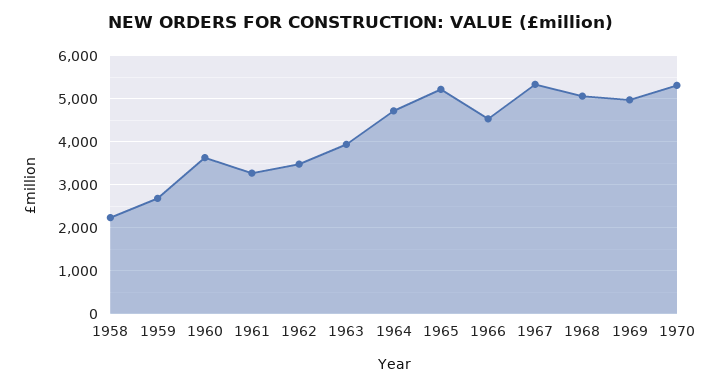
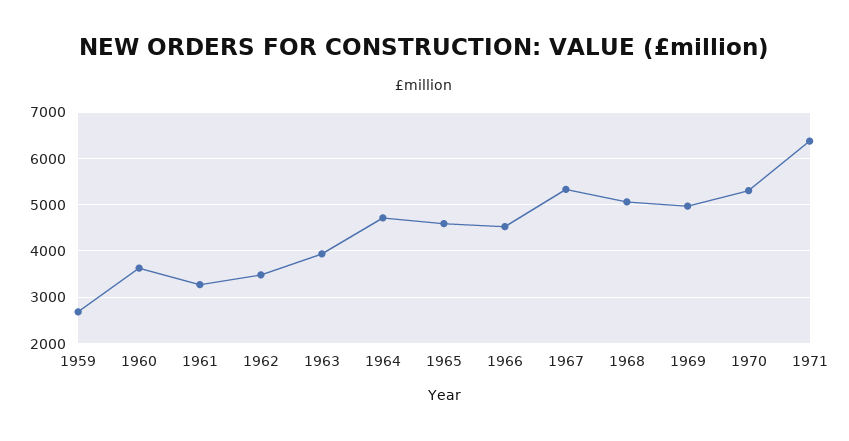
1958: 2200 -> none
1965: 5200 -> 4600
1971: none -> 6400

